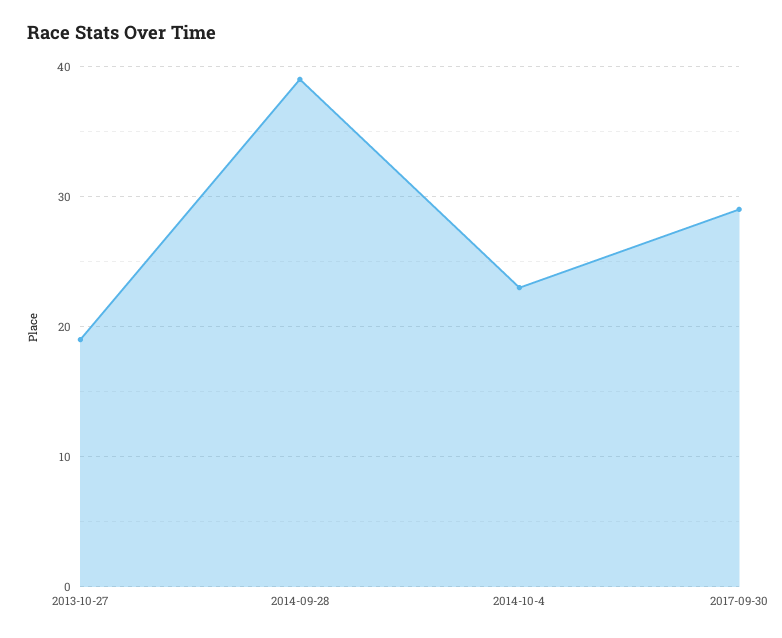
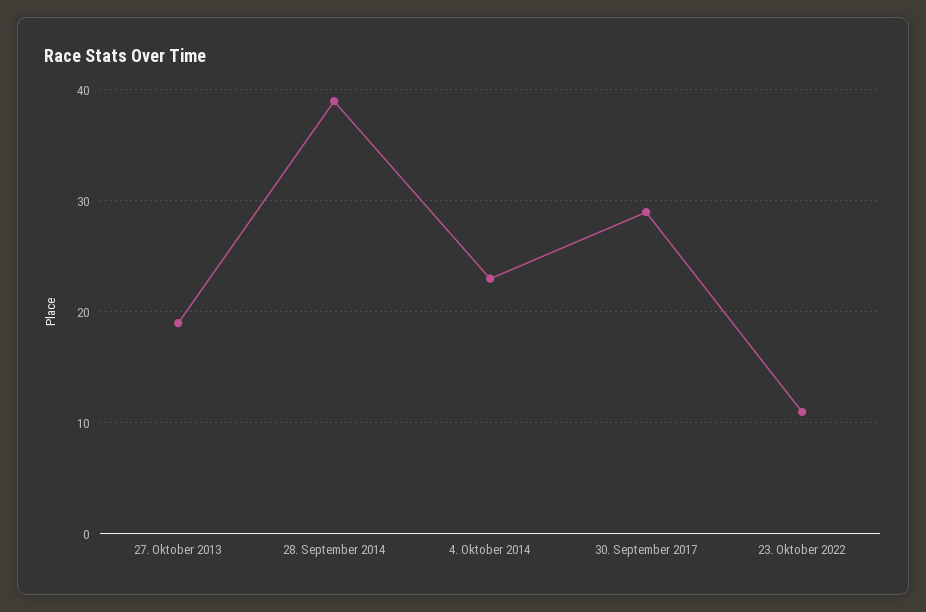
23. Oktober 2022: none -> 11

